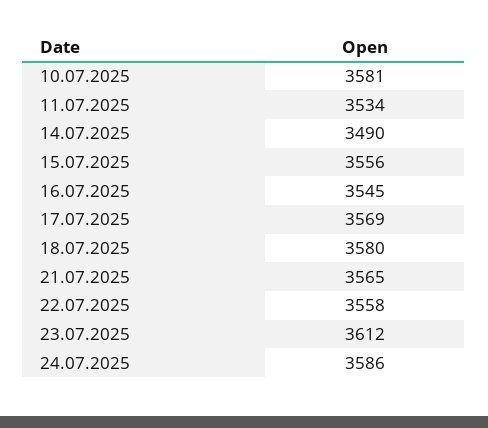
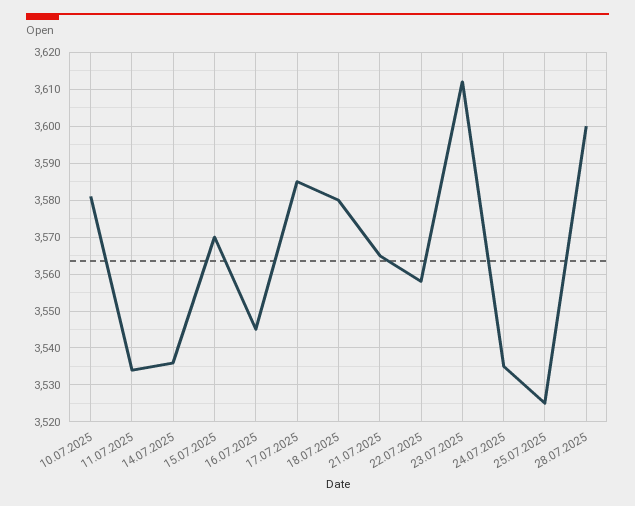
14.07.2025: 3490 -> 3535
15.07.2025: 3556 -> 3570
17.07.2025: 3569 -> 3585
24.07.2025: 3586 -> 3535
25.07.2025: none -> 3525
28.07.2025: none -> 3600

